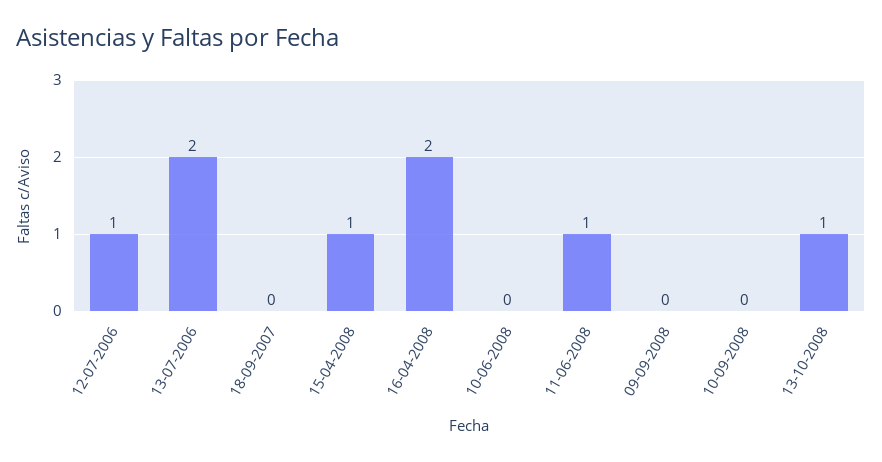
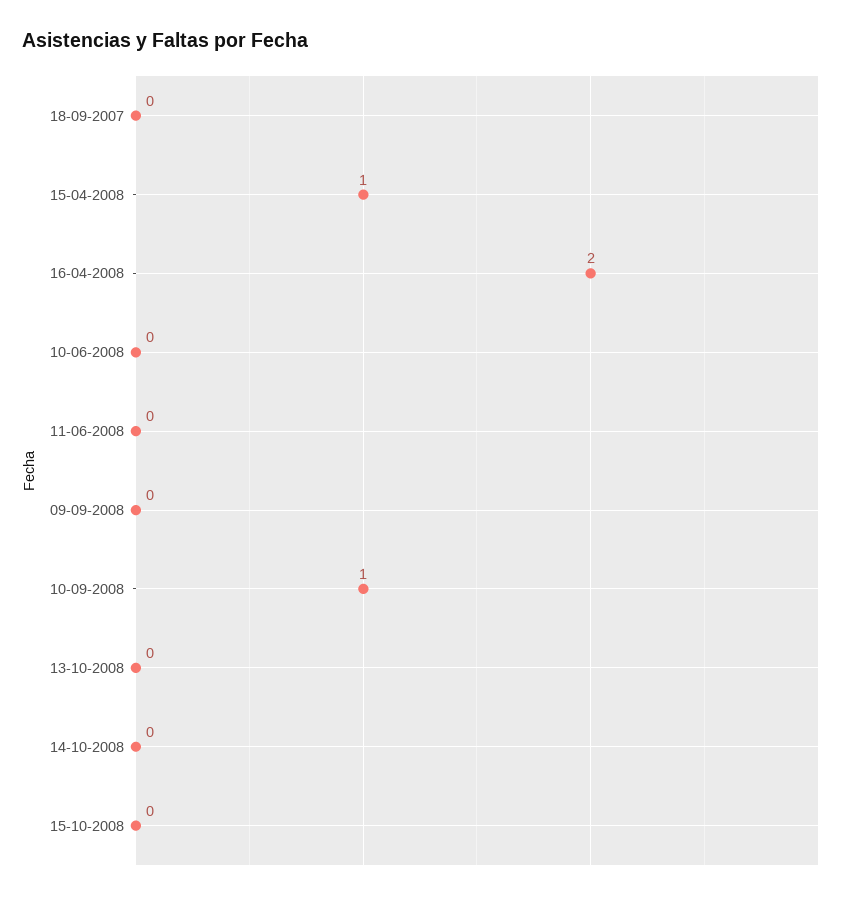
12-07-2006: 1 -> none
13-07-2006: 2 -> none
11-06-2008: 1 -> 0
10-09-2008: 0 -> 1
13-10-2008: 1 -> 0
14-10-2008: none -> 0
15-10-2008: none -> 0

